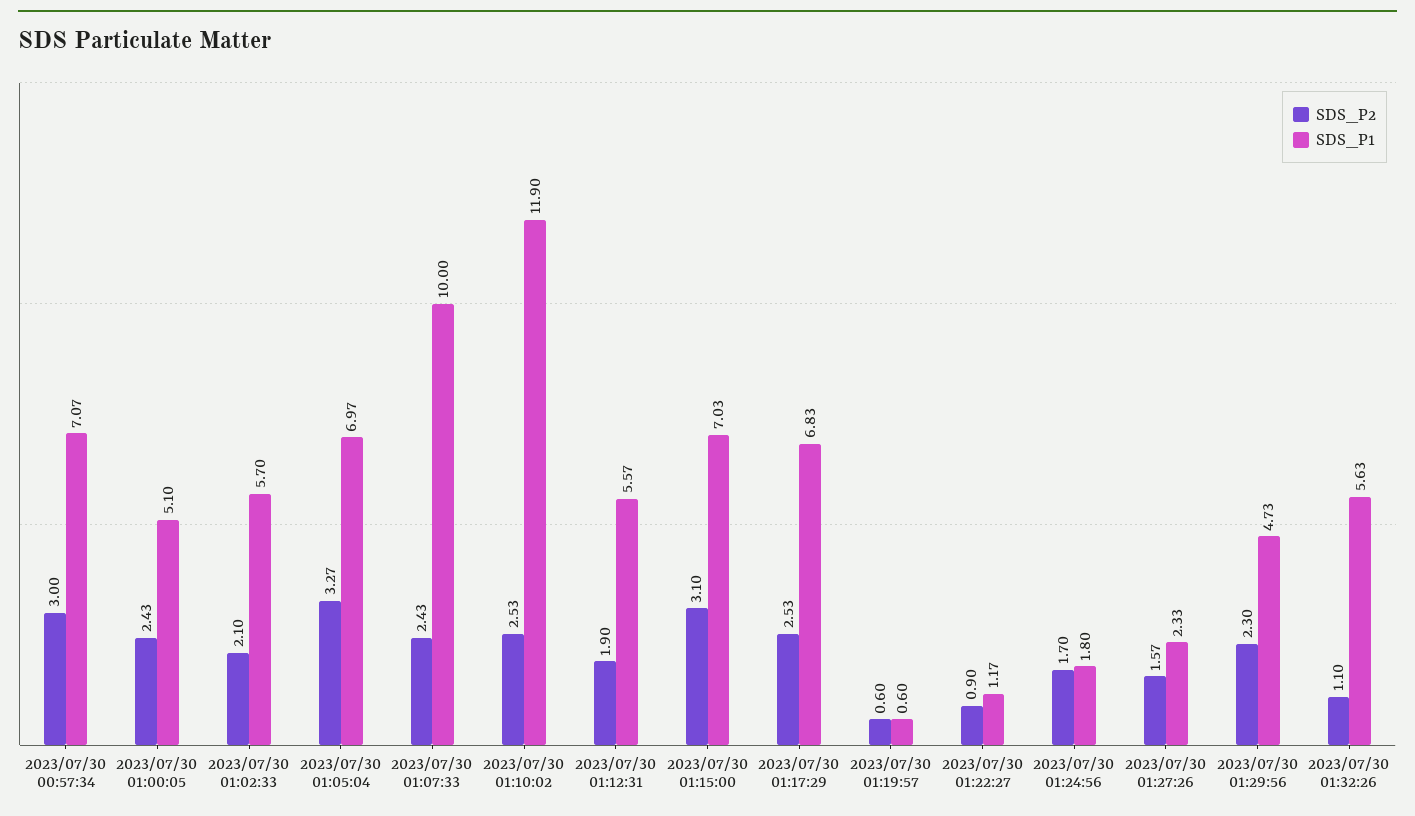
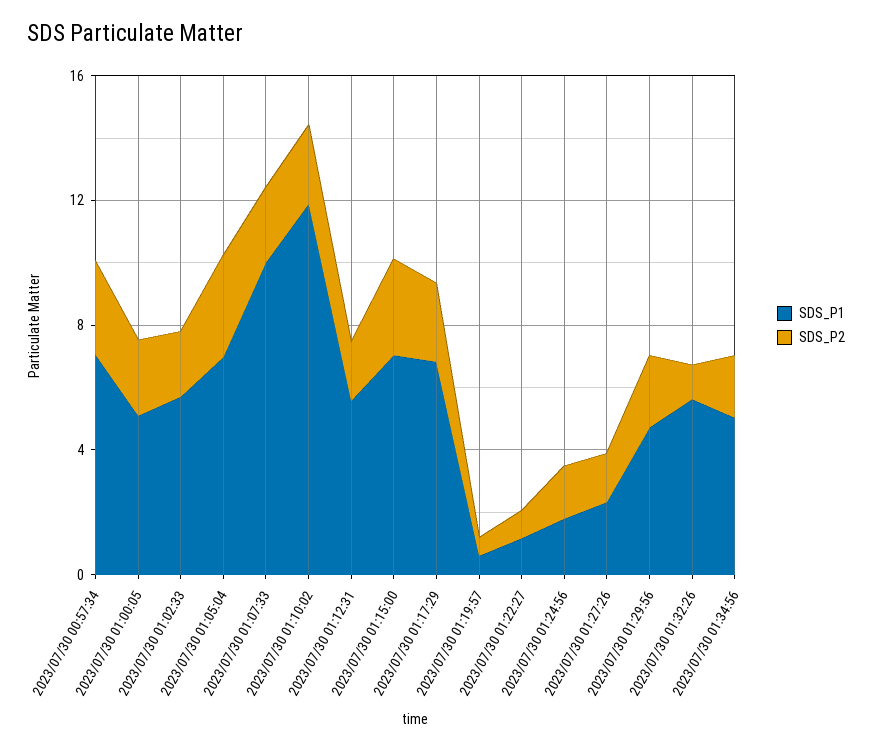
SDS_P1, 2023/07/30 01:34:56: none -> 5
SDS_P2, 2023/07/30 01:34:56: none -> 2

